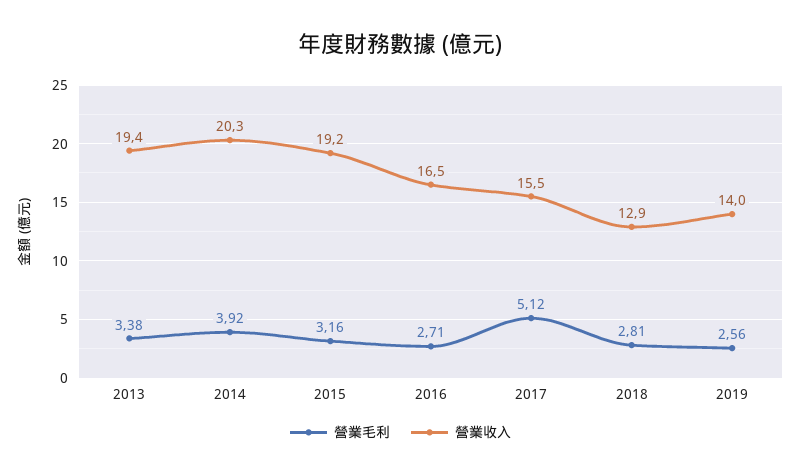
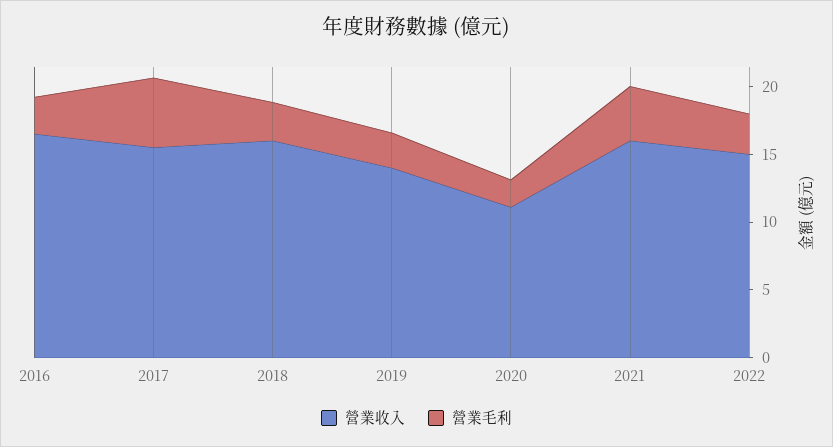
營業毛利, 2013: 3.38 -> none
營業收入, 2013: 19.4 -> none
營業毛利, 2014: 3.92 -> none
營業收入, 2014: 20.3 -> none
營業毛利, 2015: 3.16 -> none
營業收入, 2015: 19.2 -> none
營業收入, 2018: 12.9 -> 16
營業收入, 2020: none -> 11
營業毛利, 2020: none -> 2
營業收入, 2021: none -> 16
營業毛利, 2021: none -> 4
營業收入, 2022: none -> 15
營業毛利, 2022: none -> 3

